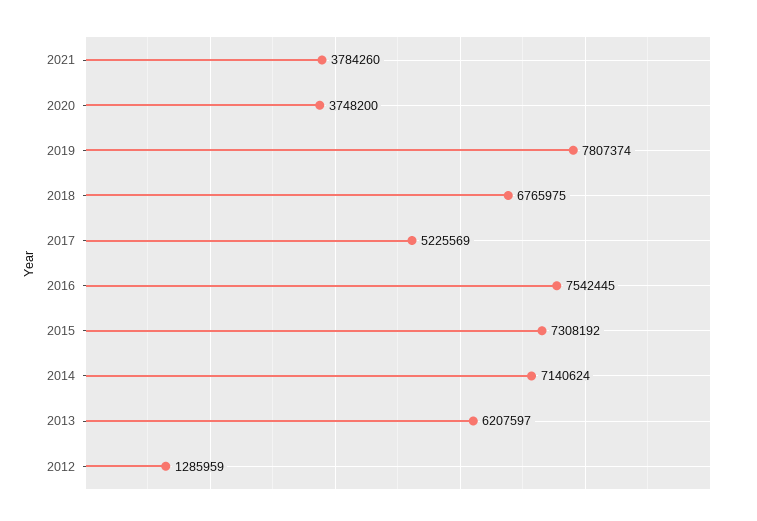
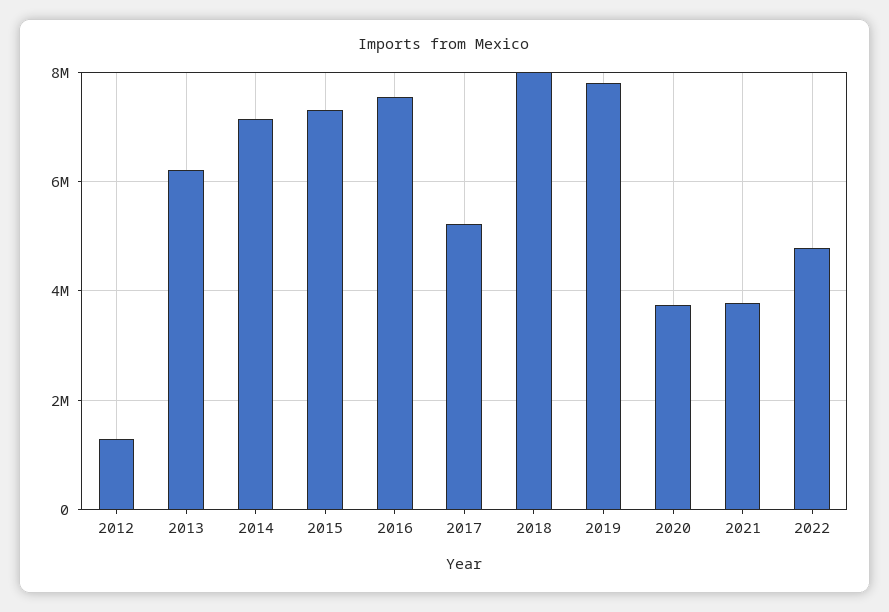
2018: 6765975 -> 8000000
2022: none -> 4800000

